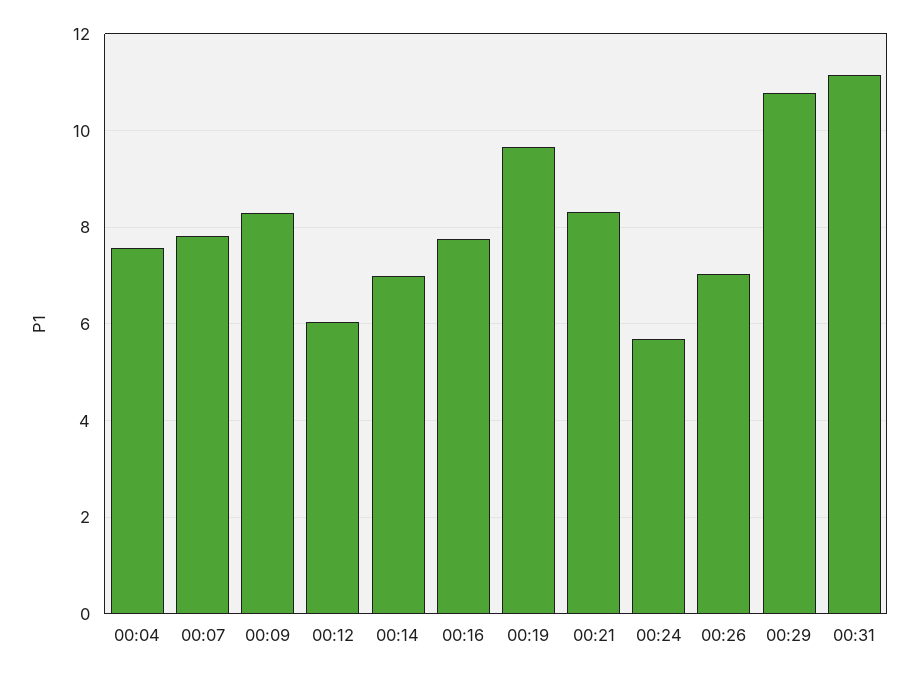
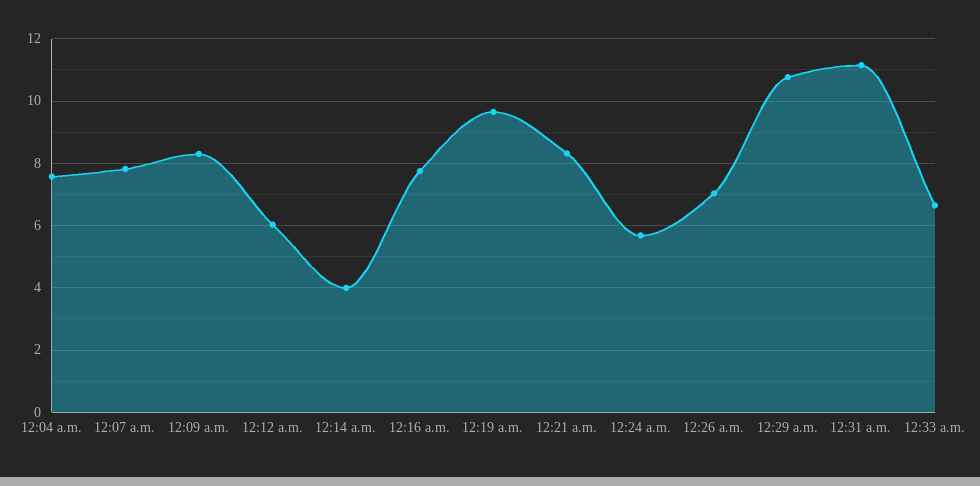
00:14: 7 -> 4
12:33 a.m.: none -> 6.6

